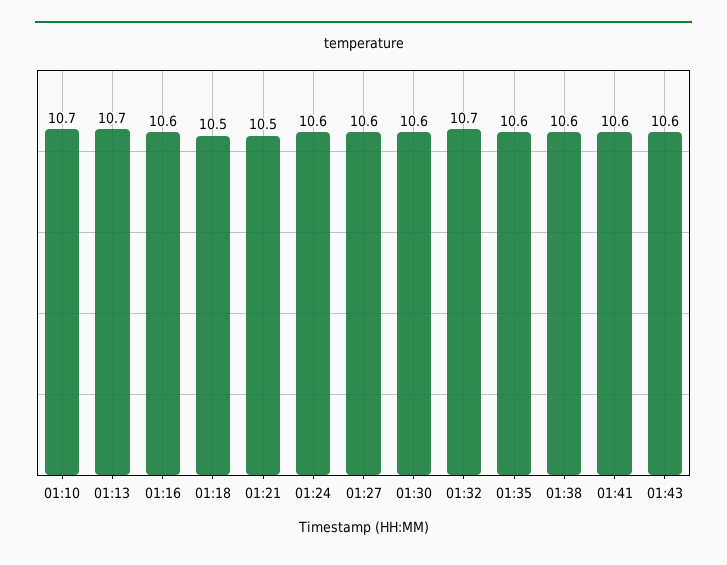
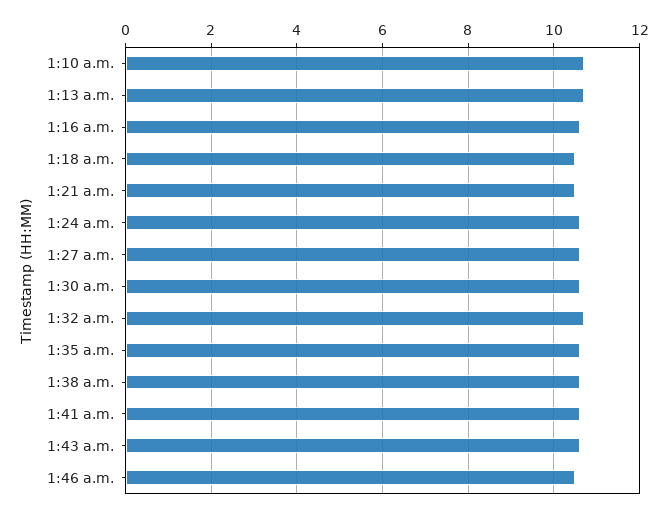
1:46 a.m.: none -> 10.5

